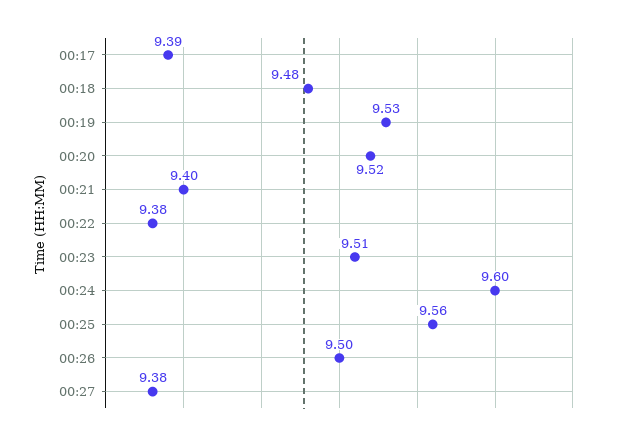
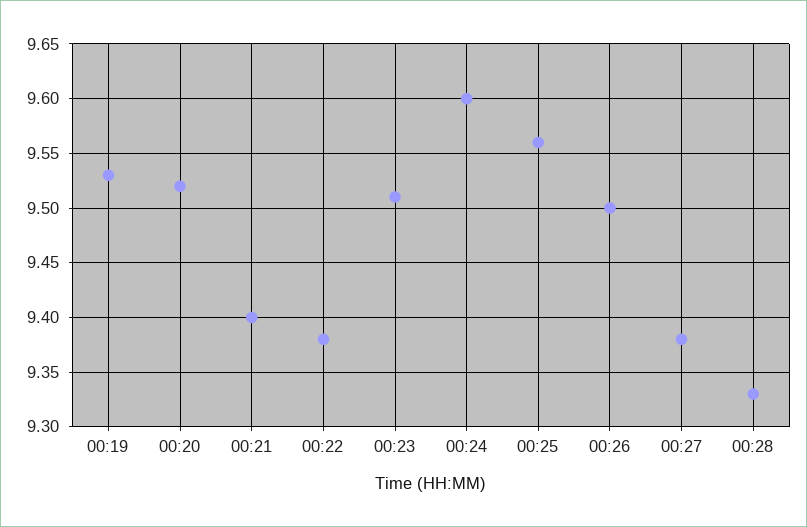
00:17: 9.39 -> none
00:18: 9.48 -> none
00:28: none -> 9.33

